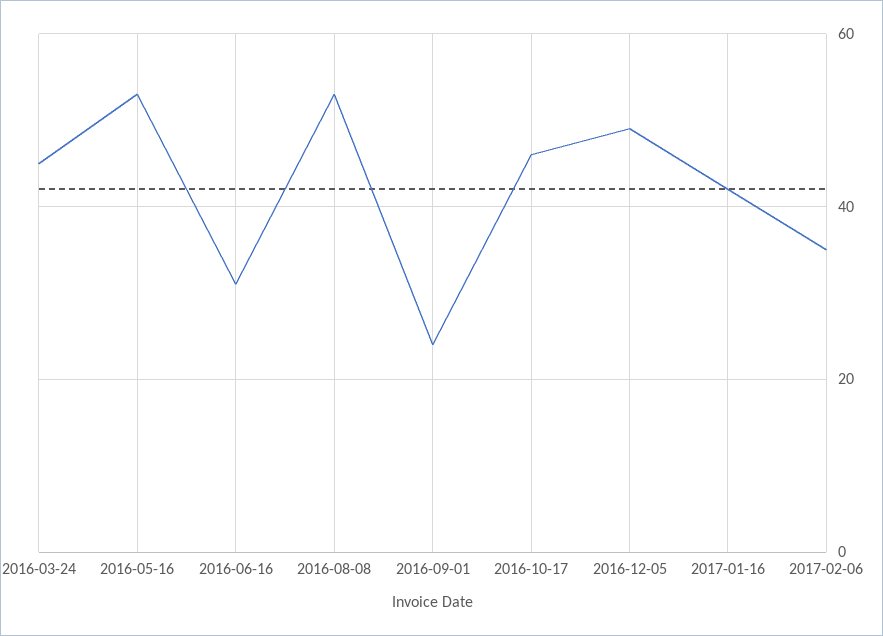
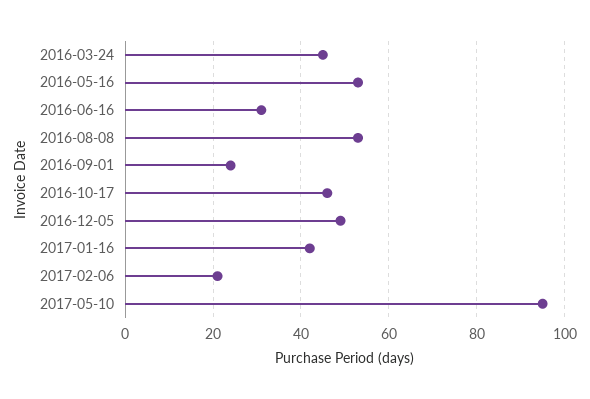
2017-02-06: 35 -> 20
2017-05-10: none -> 95

